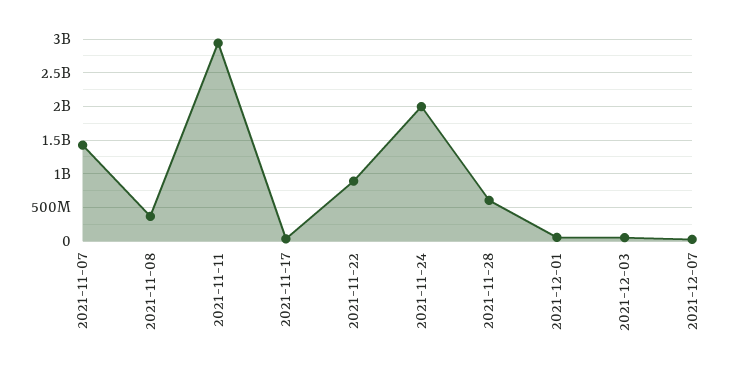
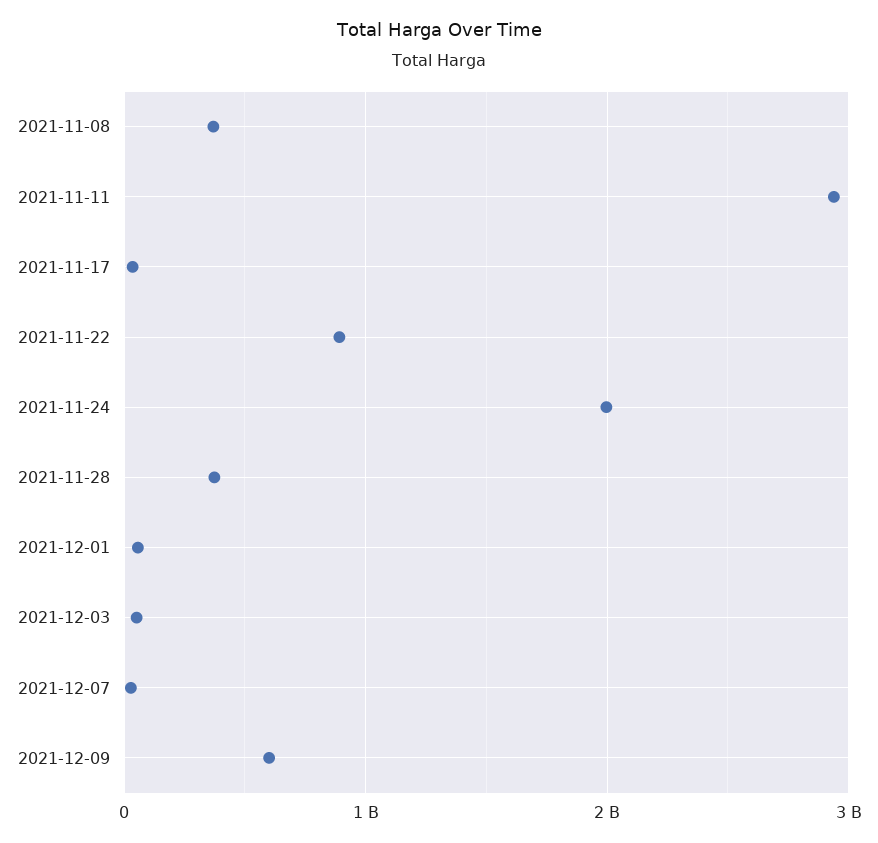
2021-11-07: 1400000000 -> none
2021-11-28: 600000000 -> 400000000
2021-12-09: none -> 600000000

